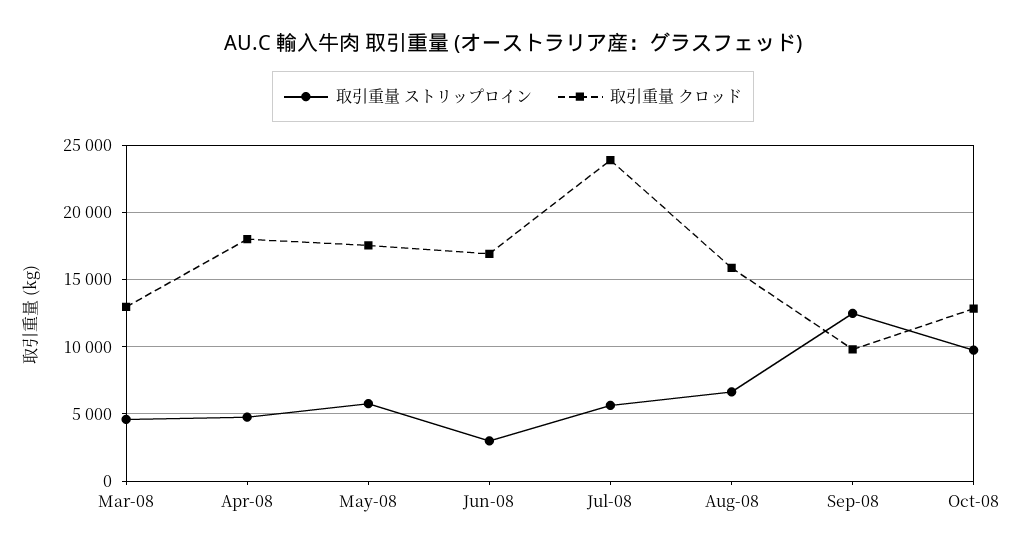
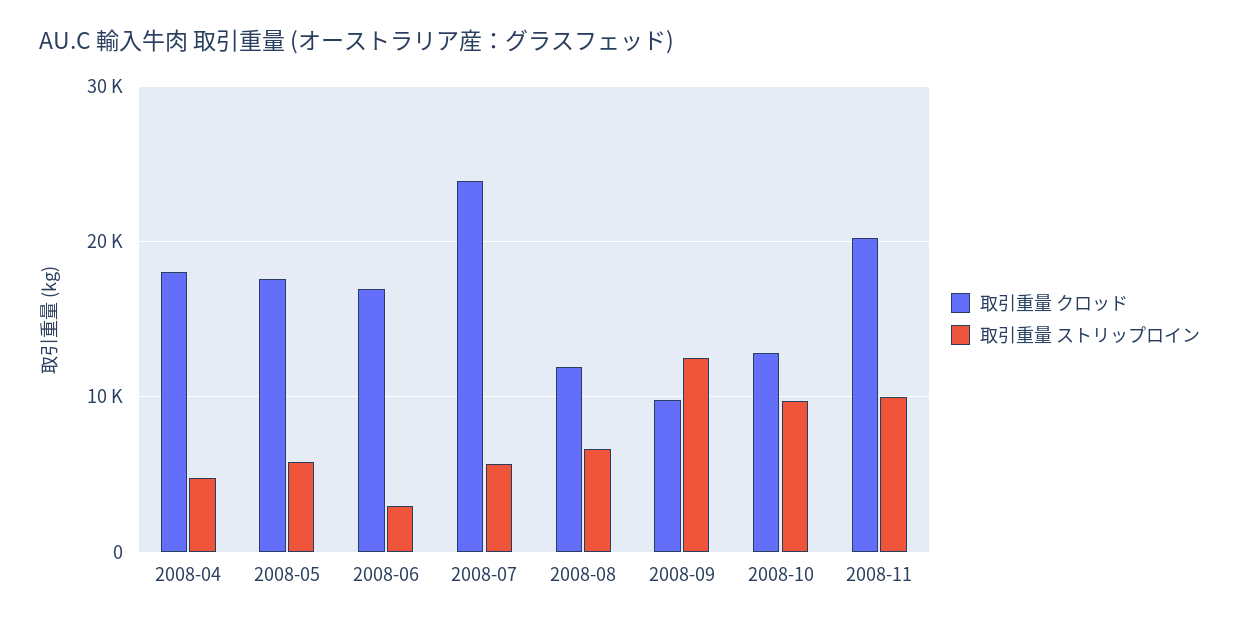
取引重量 ストリップロイン, Mar-08: 4500 -> none
取引重量 クロッド, Mar-08: 13000 -> none
取引重量 クロッド, Aug-08: 16000 -> 12000
取引重量 クロッド, 2008-11: none -> 20000
取引重量 ストリップロイン, 2008-11: none -> 10000

